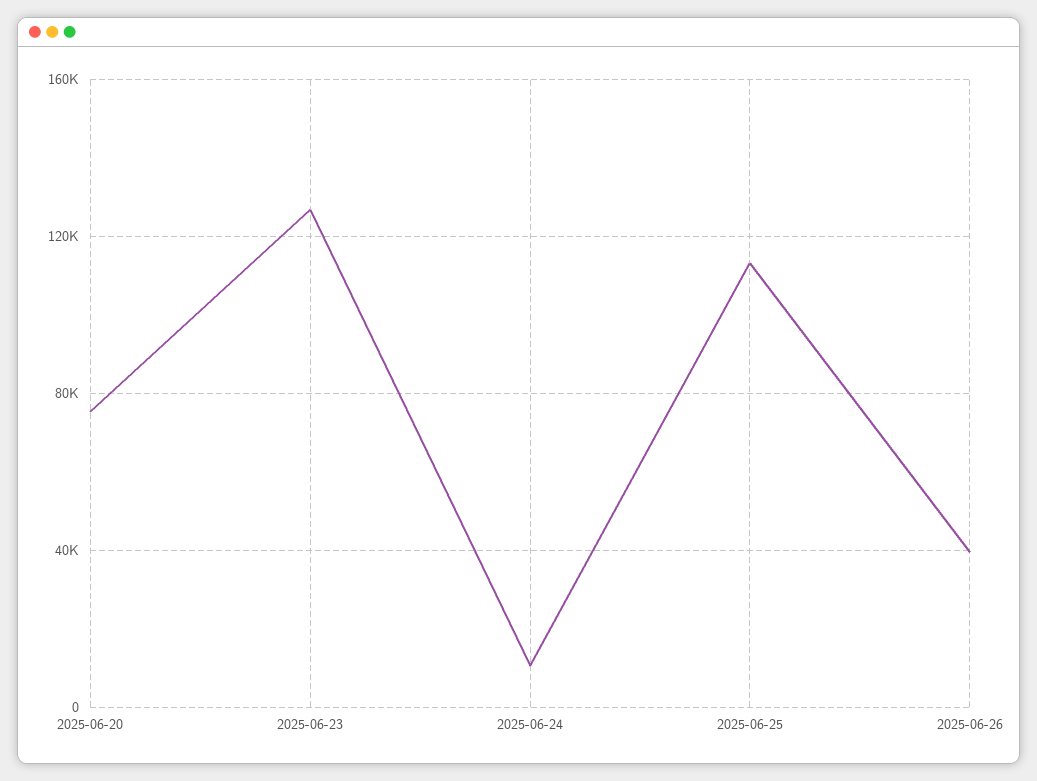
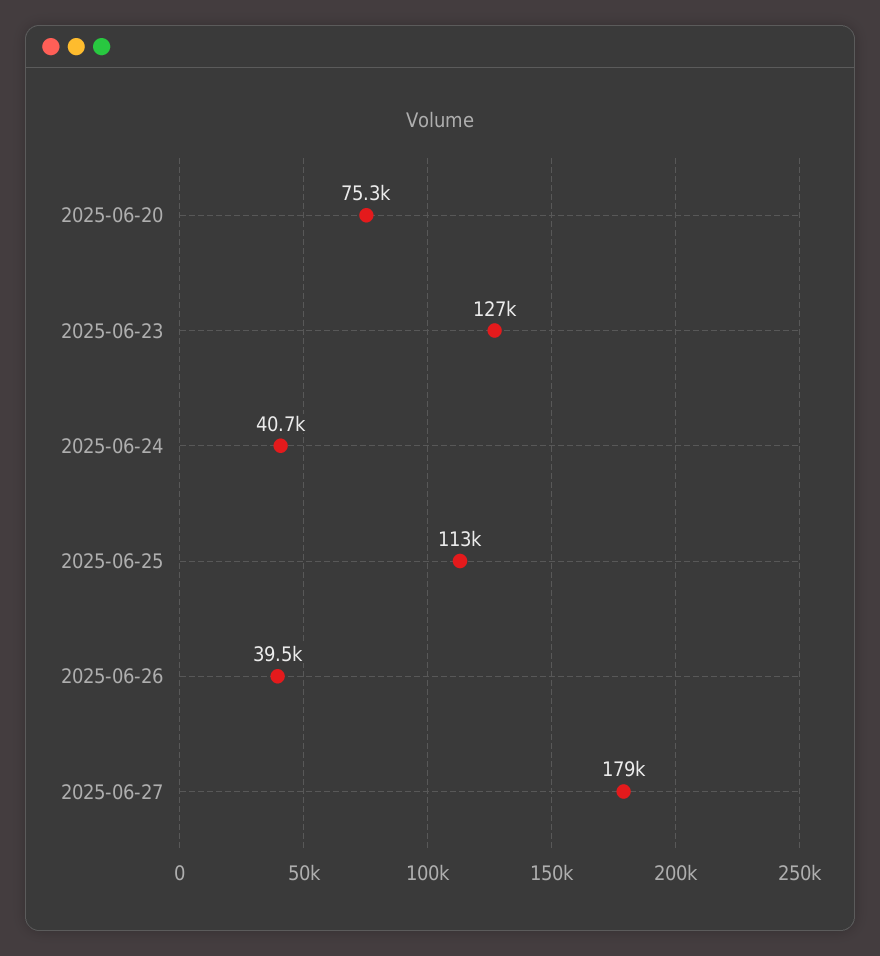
2025-06-24: 10000 -> 40700
2025-06-27: none -> 179000

